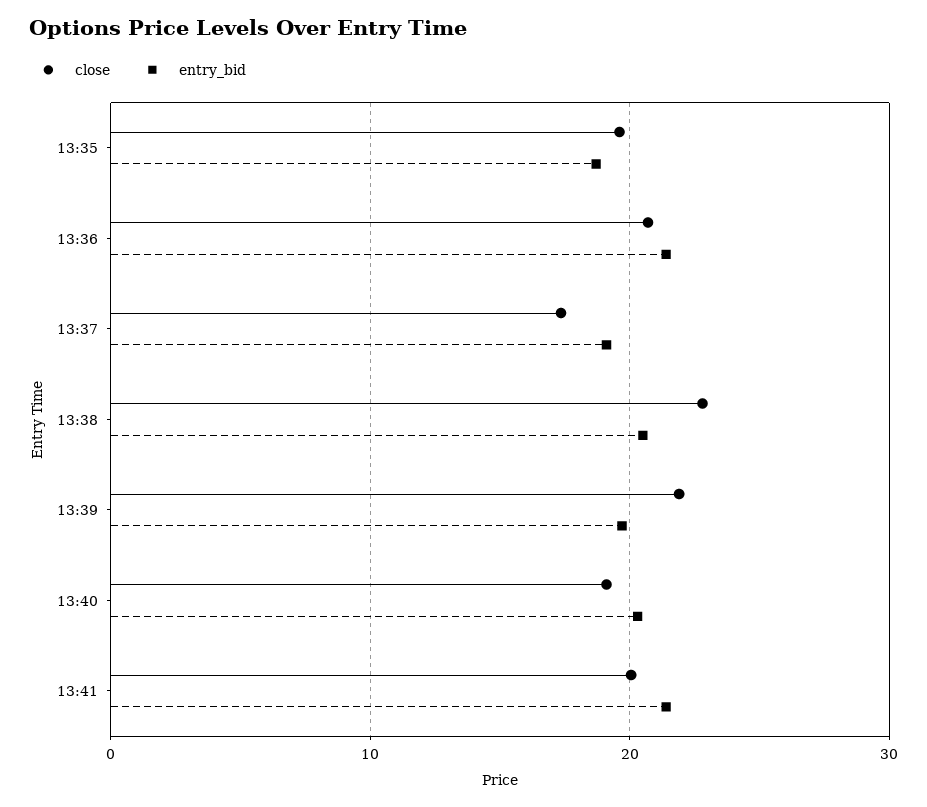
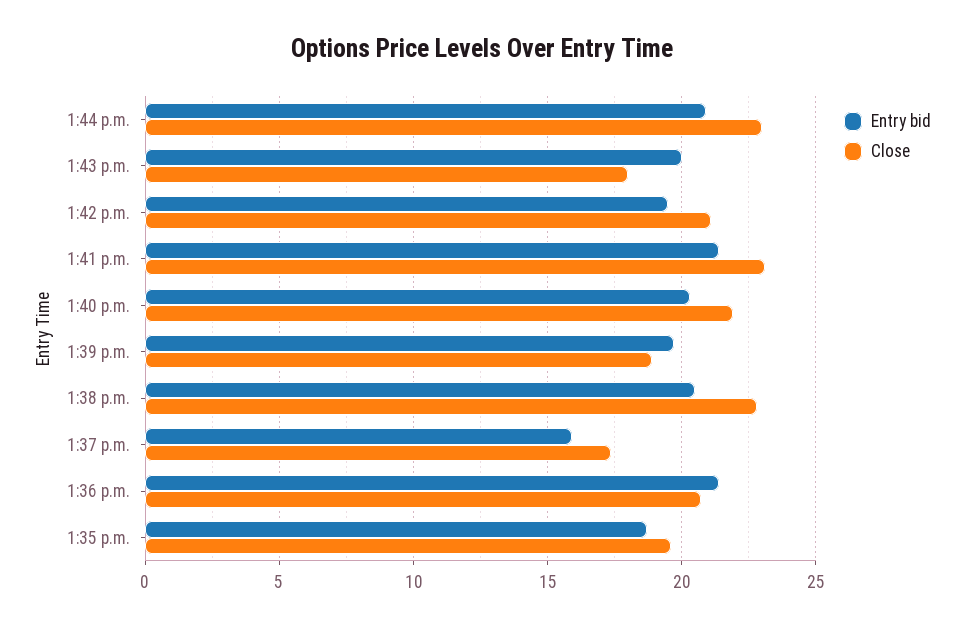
entry_bid, 13:37: 19 -> 16
close, 13:39: 22 -> 19
close, 13:40: 19 -> 22
close, 13:41: 20 -> 23
entry_bid, 1:44 p.m.: none -> 21
close, 1:44 p.m.: none -> 23
entry_bid, 1:43 p.m.: none -> 20
close, 1:43 p.m.: none -> 18
entry_bid, 1:42 p.m.: none -> 19.5
close, 1:42 p.m.: none -> 21

